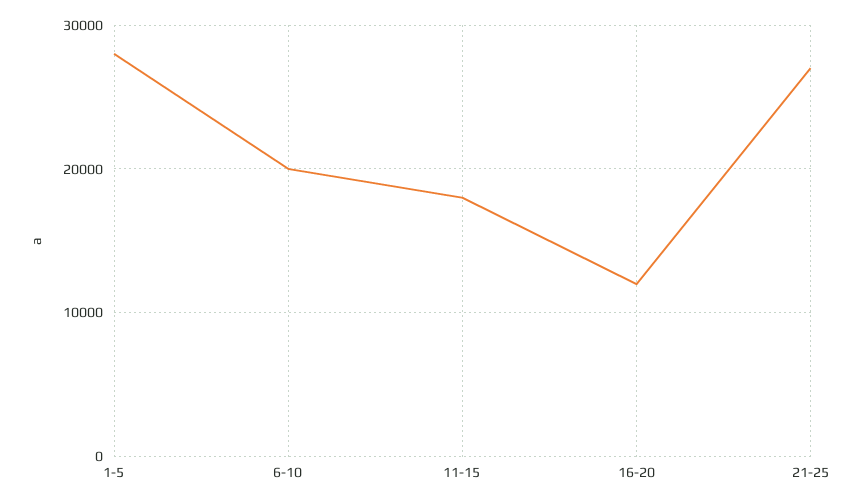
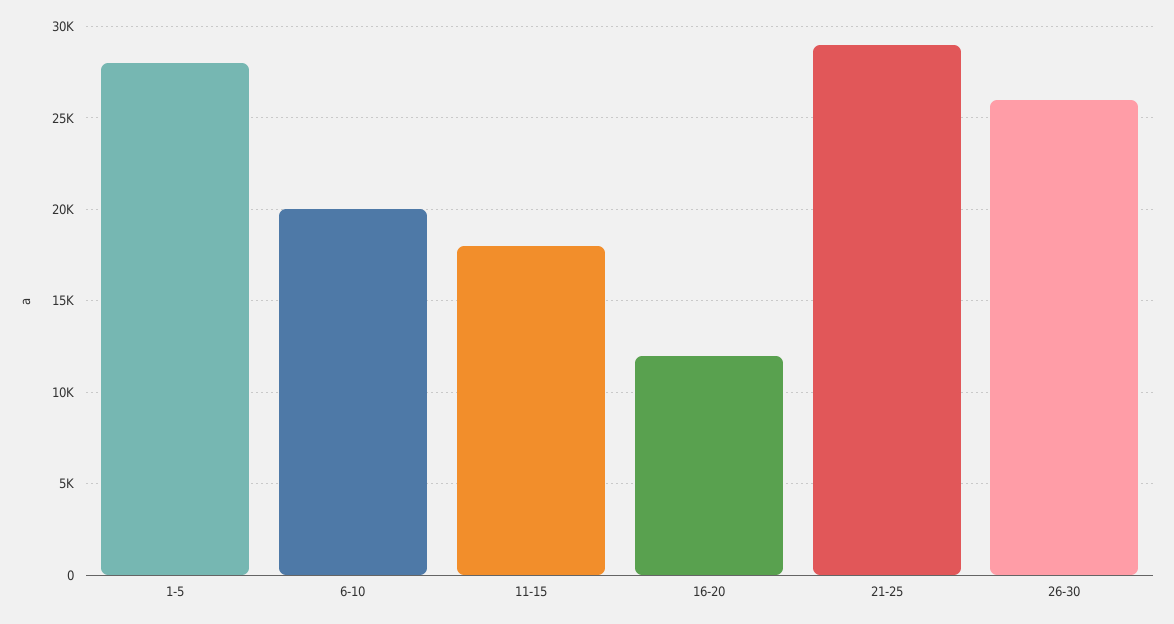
21-25: 27000 -> 29000
26-30: none -> 26000

